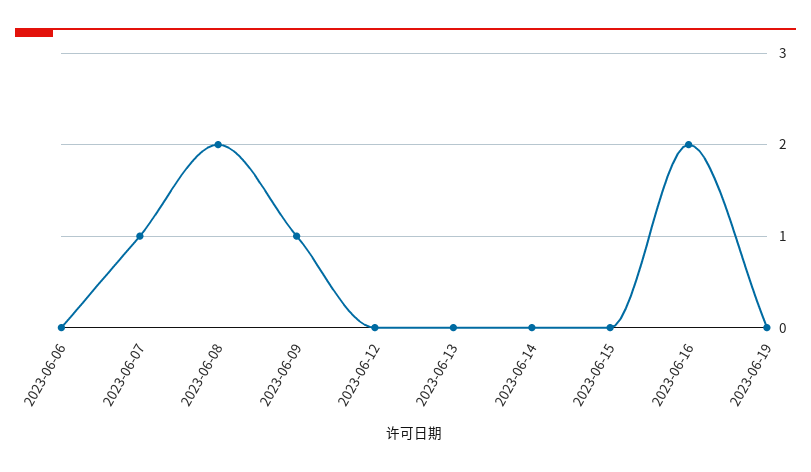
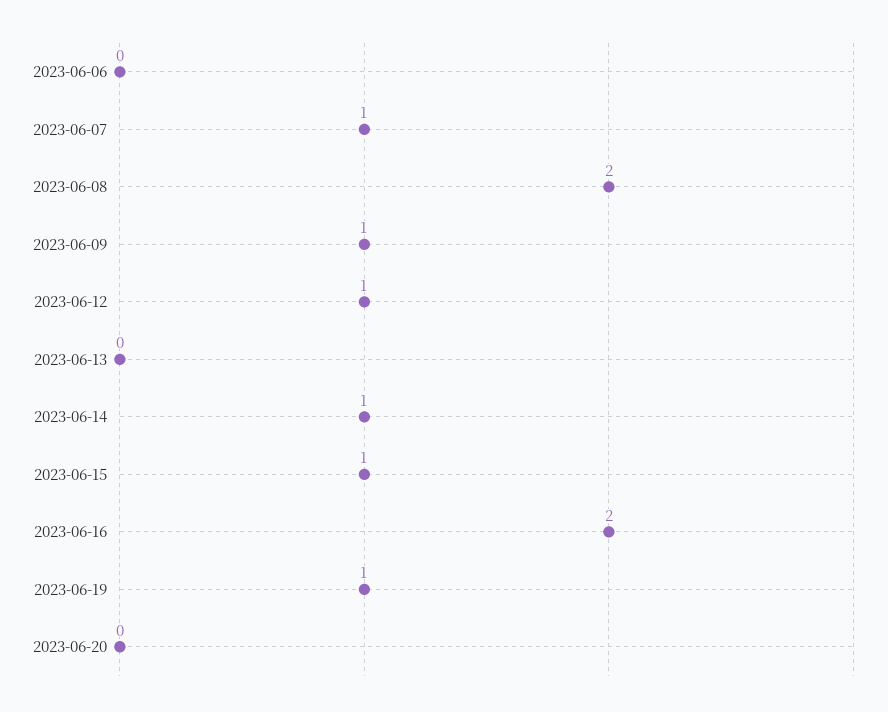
2023-06-12: 0 -> 1
2023-06-14: 0 -> 1
2023-06-15: 0 -> 1
2023-06-19: 0 -> 1
2023-06-20: none -> 0

